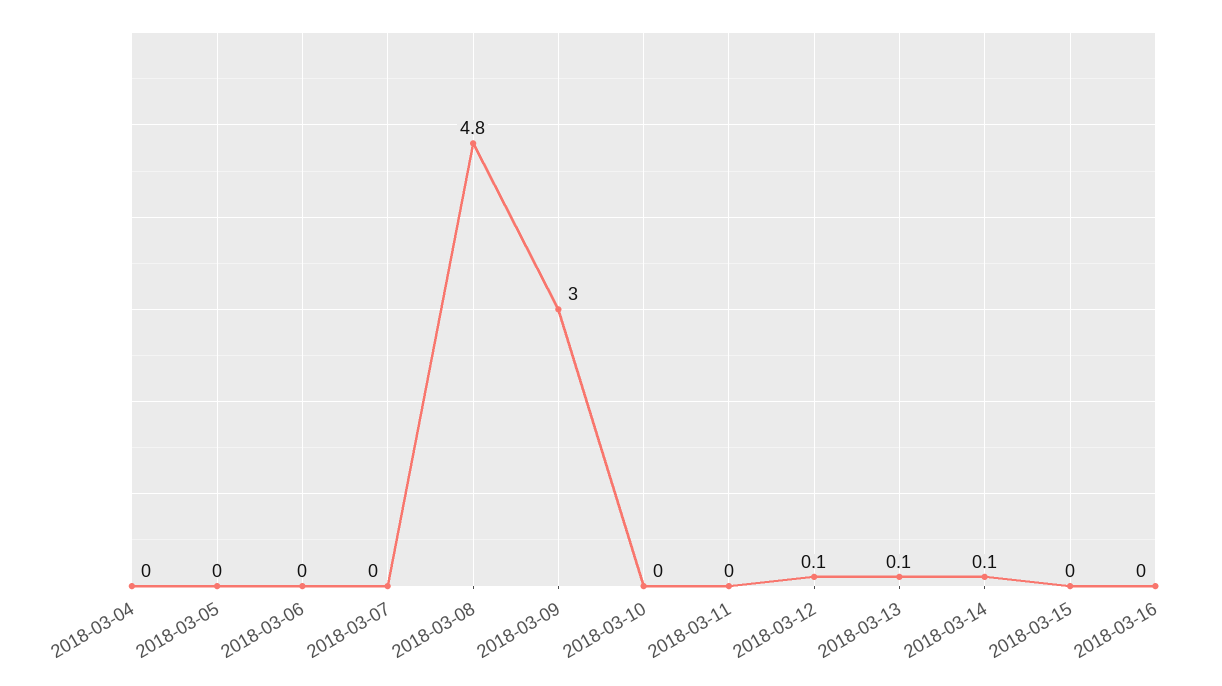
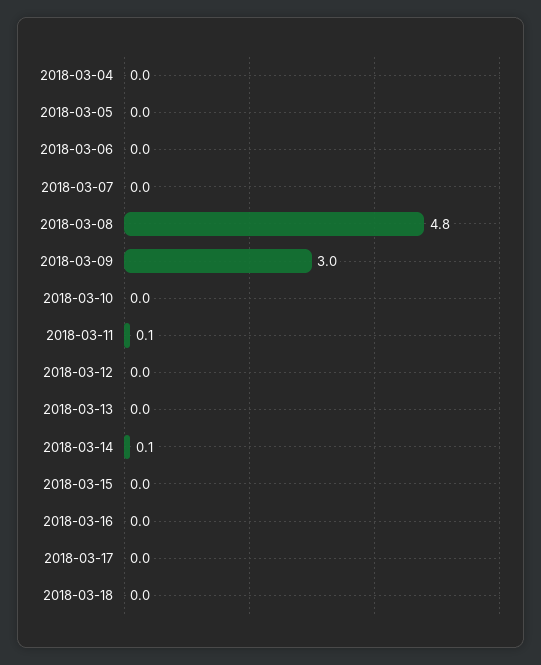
2018-03-11: 0 -> 0.1
2018-03-12: 0.1 -> 0
2018-03-13: 0.1 -> 0
2018-03-17: none -> 0
2018-03-18: none -> 0

